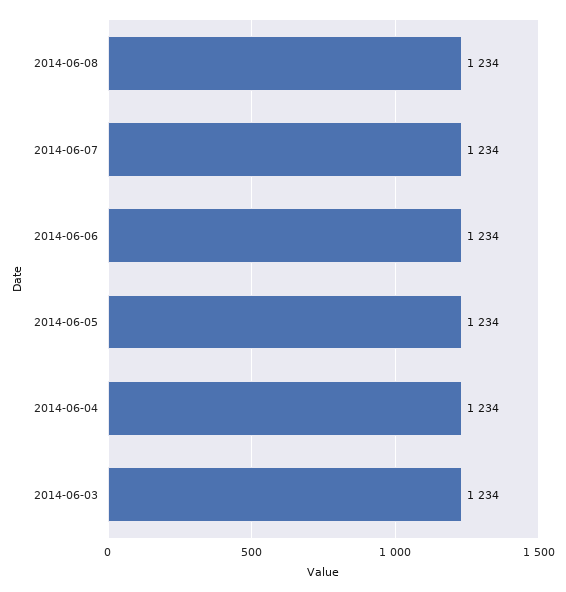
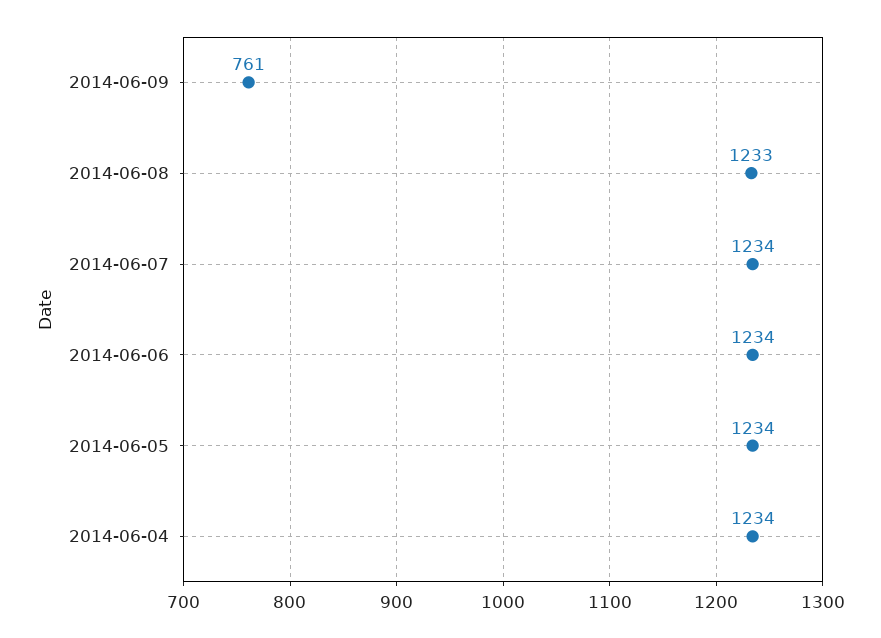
2014-06-08: 1234 -> 1233
2014-06-03: 1234 -> none
2014-06-09: none -> 761

